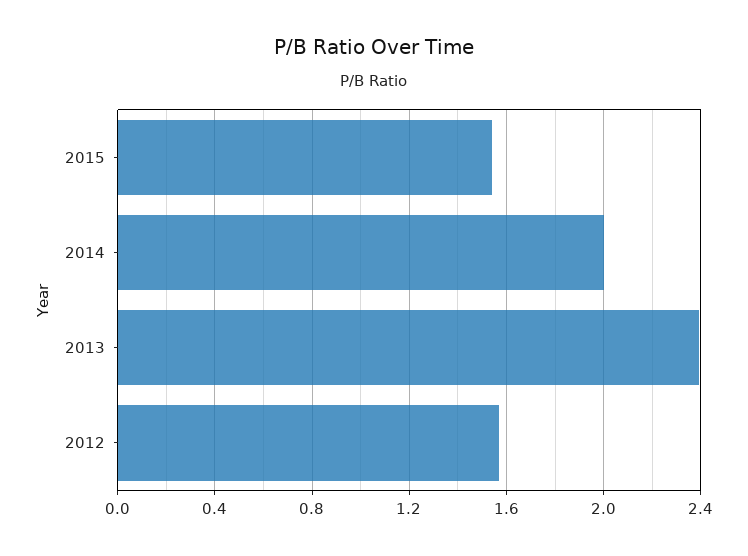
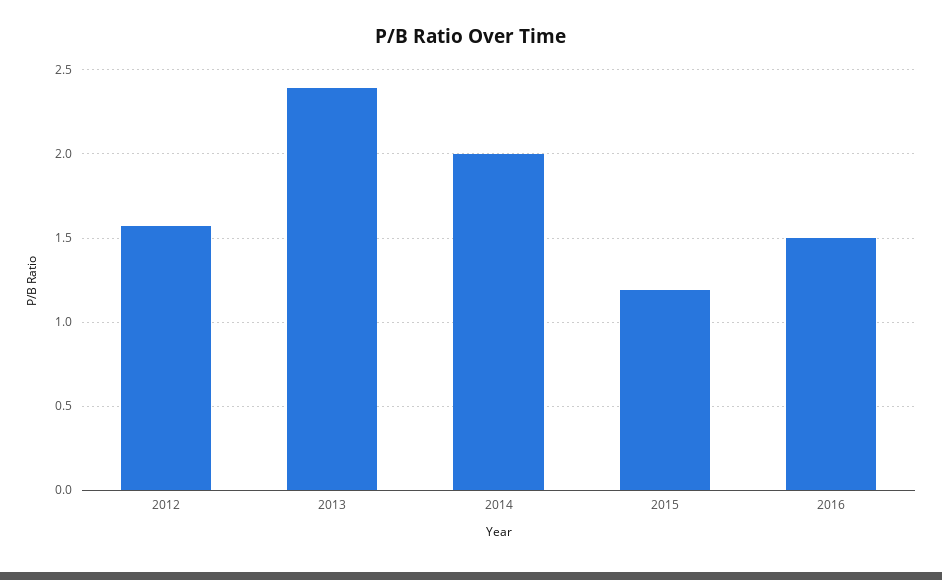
2015: 1.55 -> 1.2
2016: none -> 1.5

